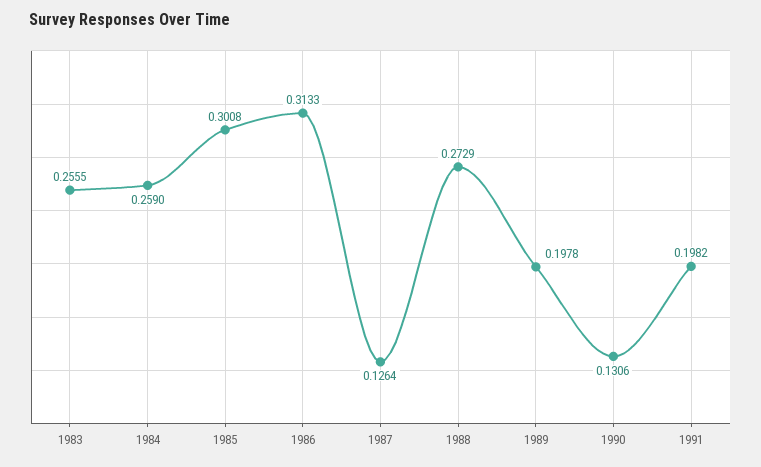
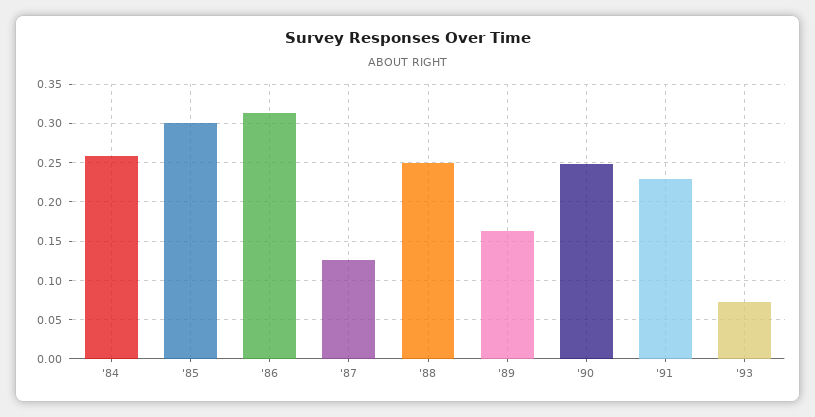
1983: 0.2555 -> none
1988: 0.2729 -> 0.25
1989: 0.1978 -> 0.16
1990: 0.1306 -> 0.25
1991: 0.1982 -> 0.23
'93: none -> 0.07

